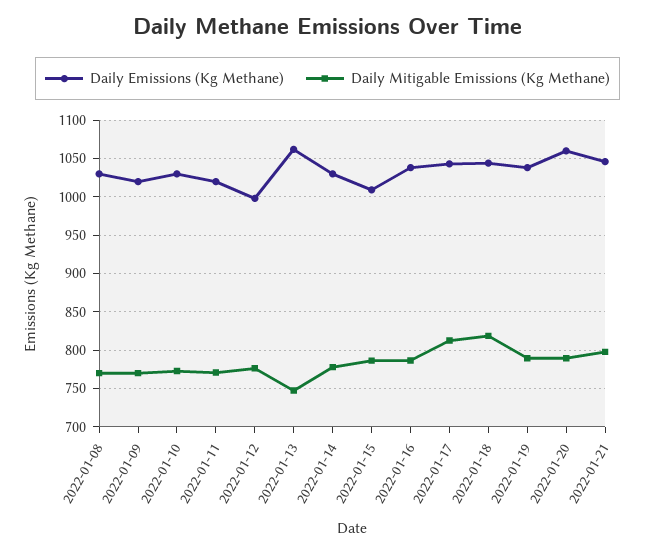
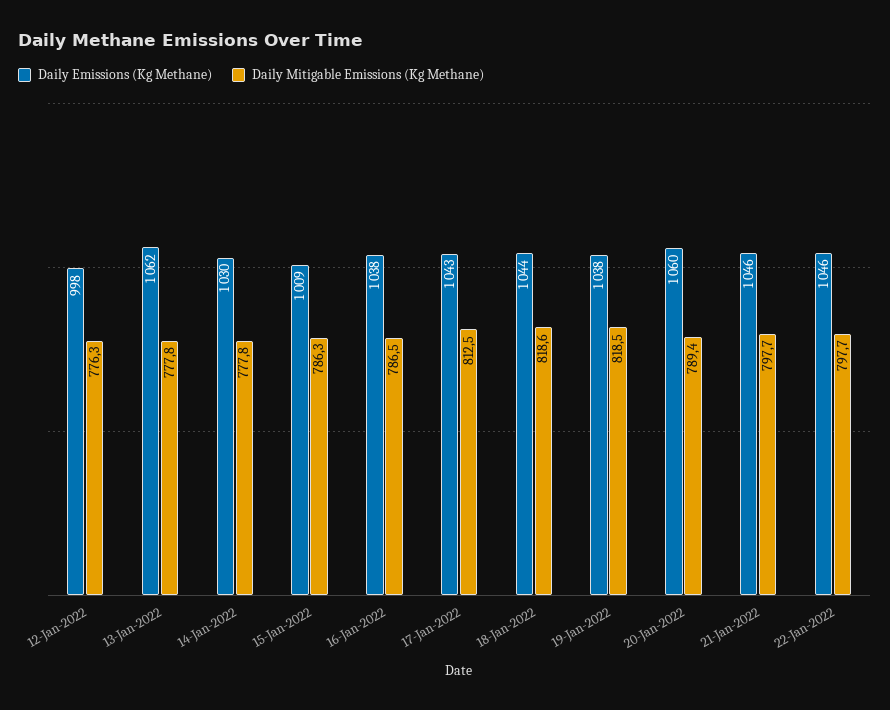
Daily Emissions (Kg Methane), 2022-01-08: 1030 -> none
Daily Mitigable Emissions (Kg Methane), 2022-01-08: 770 -> none
Daily Emissions (Kg Methane), 2022-01-09: 1020 -> none
Daily Mitigable Emissions (Kg Methane), 2022-01-09: 770 -> none
Daily Emissions (Kg Methane), 2022-01-10: 1030 -> none
Daily Mitigable Emissions (Kg Methane), 2022-01-10: 770 -> none
Daily Emissions (Kg Methane), 2022-01-11: 1020 -> none
Daily Mitigable Emissions (Kg Methane), 2022-01-11: 770 -> none
Daily Mitigable Emissions (Kg Methane), 2022-01-13: 750 -> 777.8
Daily Mitigable Emissions (Kg Methane), 2022-01-19: 790 -> 818.5
Daily Emissions (Kg Methane), 22-Jan-2022: none -> 1046
Daily Mitigable Emissions (Kg Methane), 22-Jan-2022: none -> 797.7

